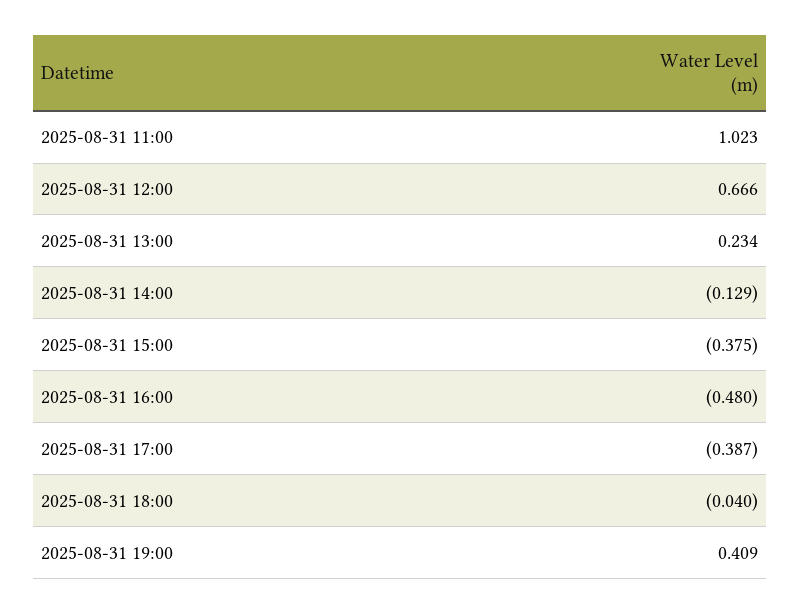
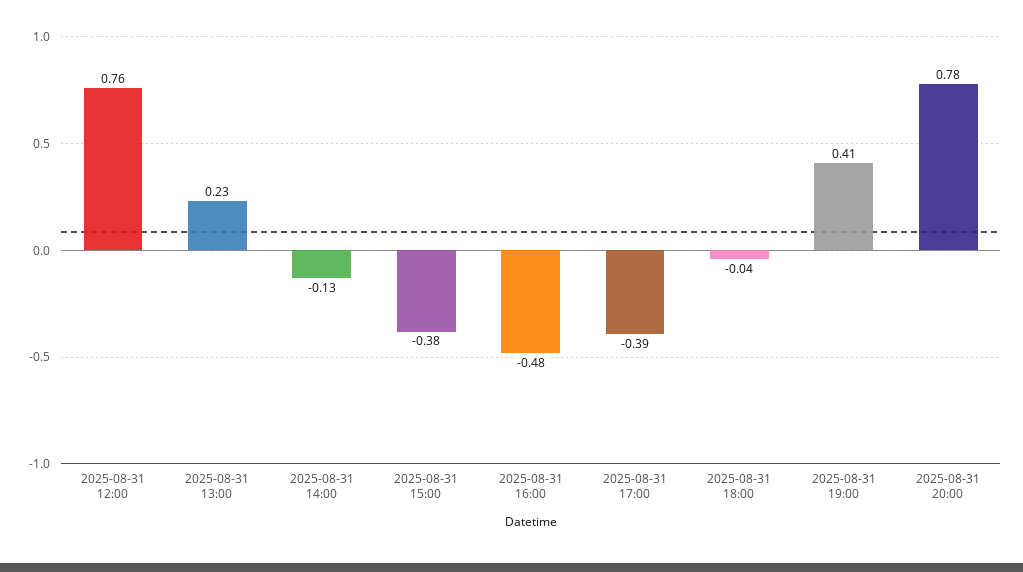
2025-08-31 11:00: 1.023 -> none
2025-08-31 12:00: 0.666 -> 0.76
2025-08-31 20:00: none -> 0.78

